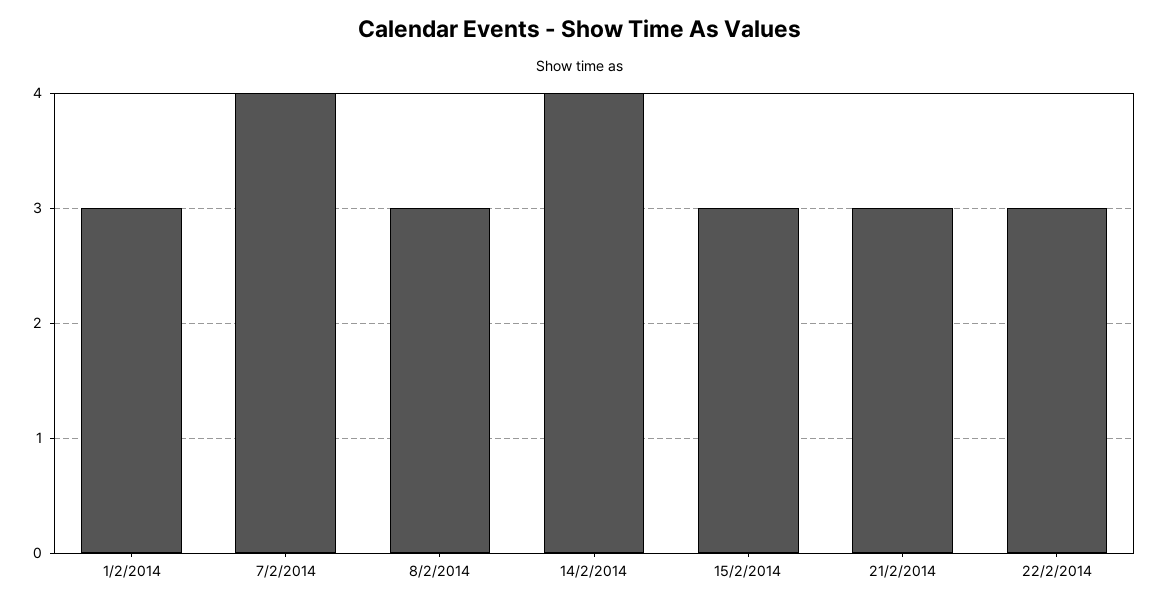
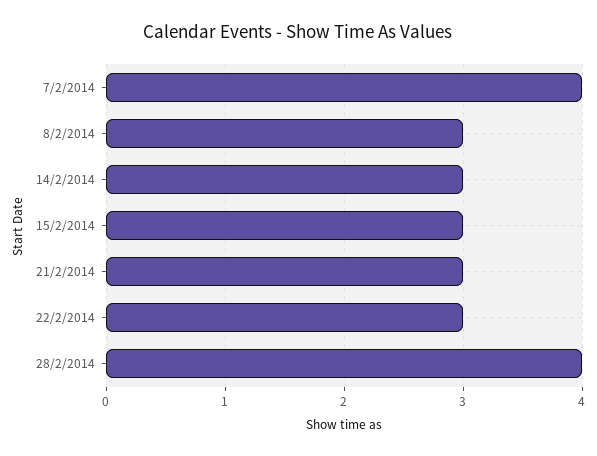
1/2/2014: 3 -> none
14/2/2014: 4 -> 3
28/2/2014: none -> 4

